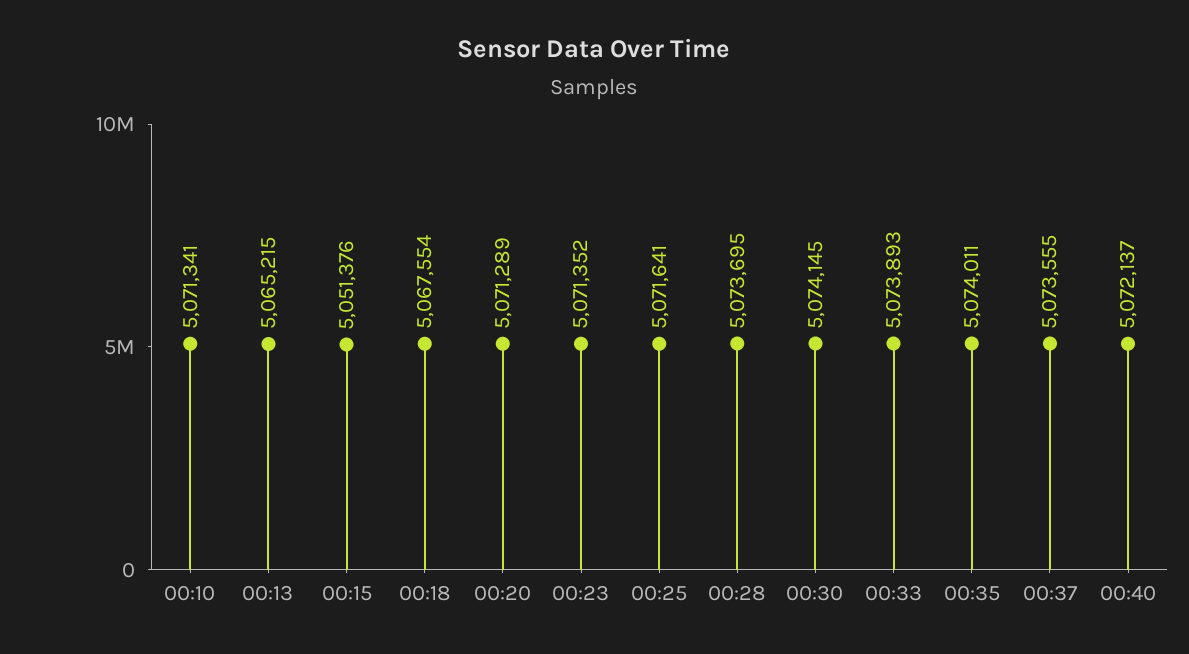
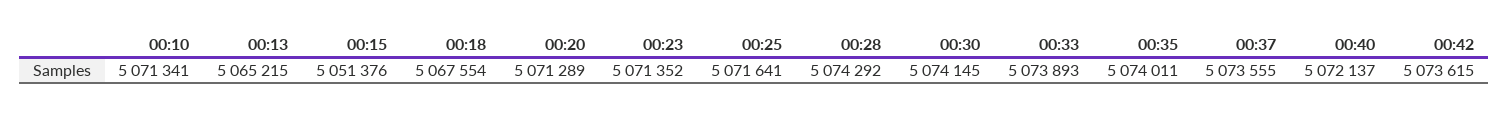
00:28: 5073695 -> 5074292
00:42: none -> 5073615

